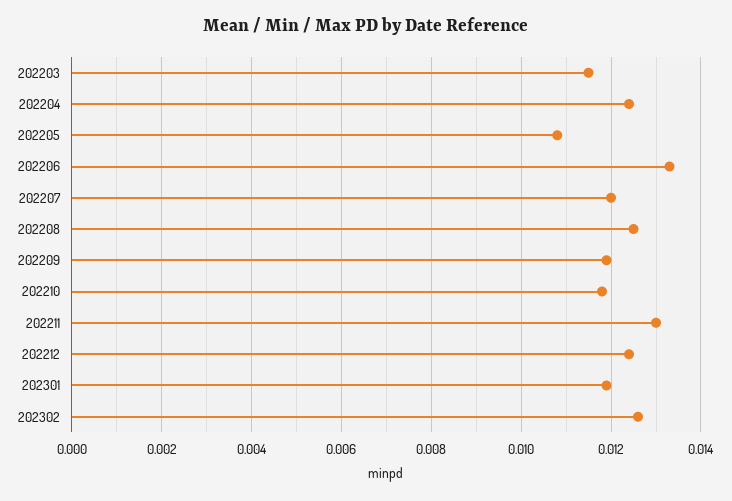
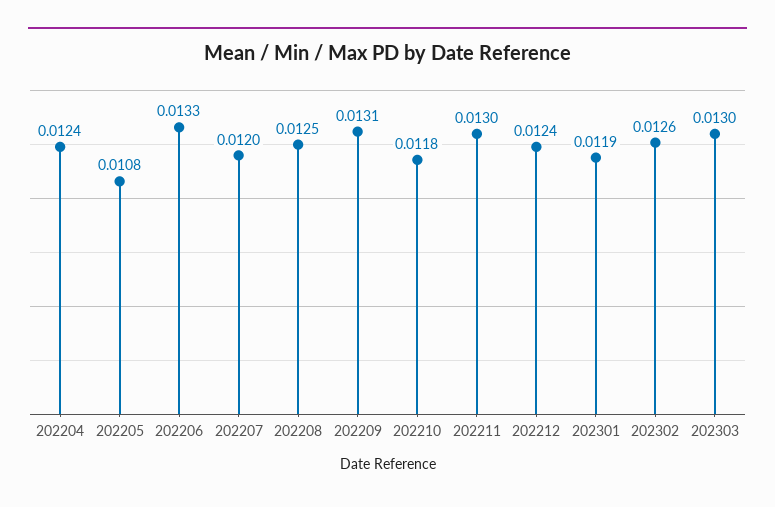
202203: 0.0115 -> none
202209: 0.012 -> 0.0131
202303: none -> 0.013

